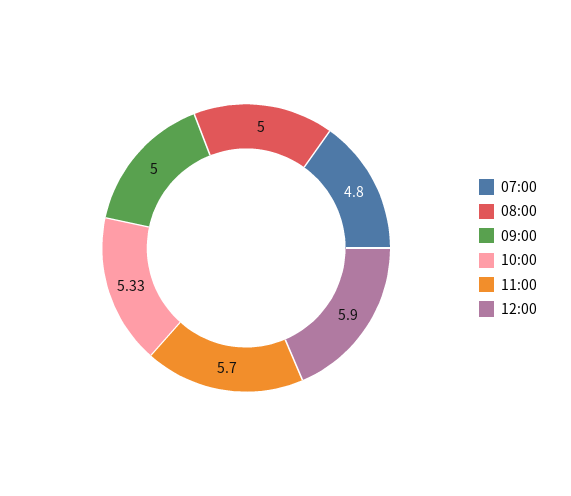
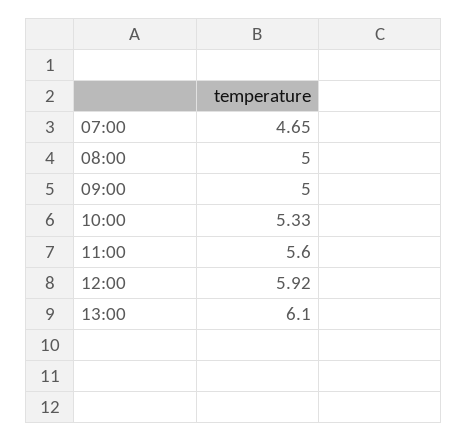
07:00: 4.8 -> 4.65
11:00: 5.7 -> 5.6
12:00: 5.9 -> 5.92
13:00: none -> 6.1

